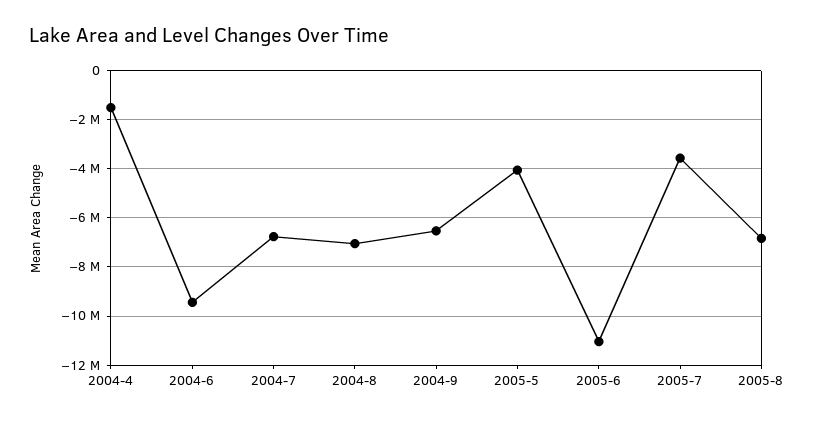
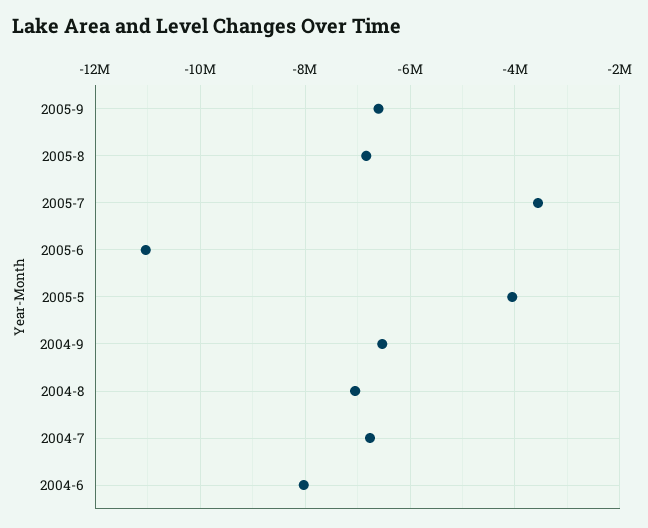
2004-4: -1500000 -> none
2004-6: -9500000 -> -8000000
2005-9: none -> -6600000

